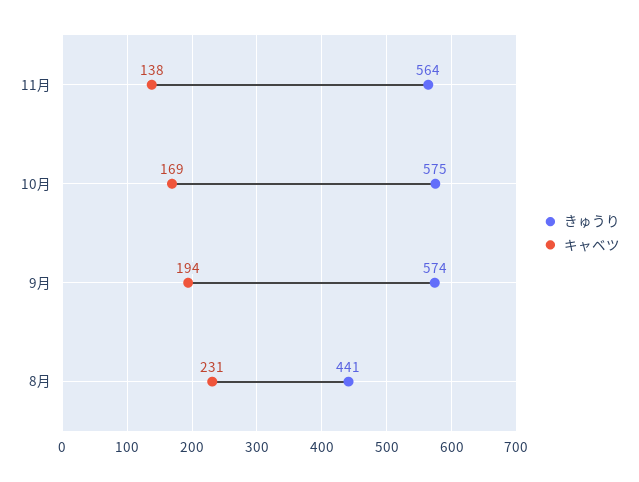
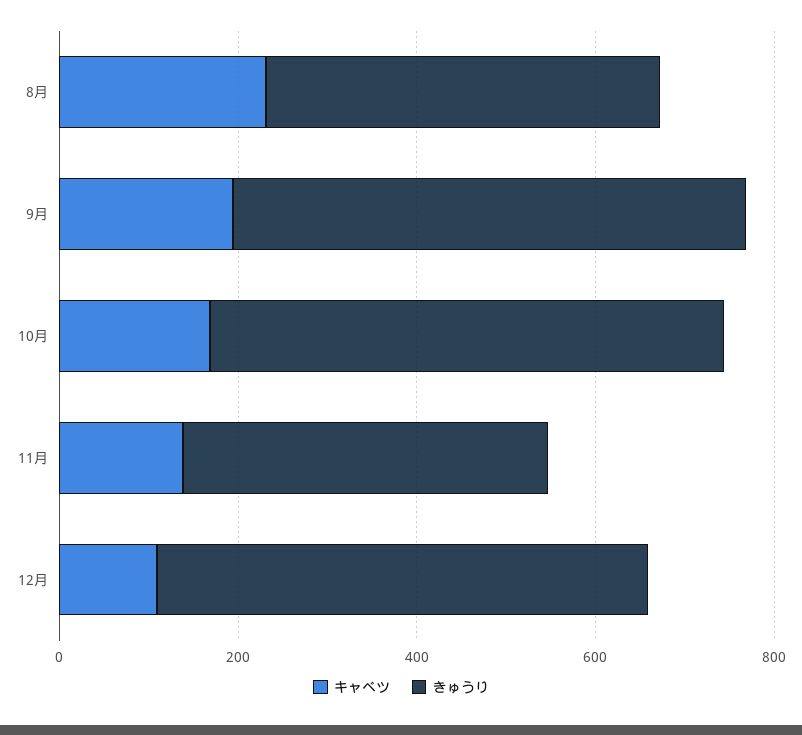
きゅうり, 11月: 564 -> 400
キャベツ, 12月: none -> 100
きゅうり, 12月: none -> 550

